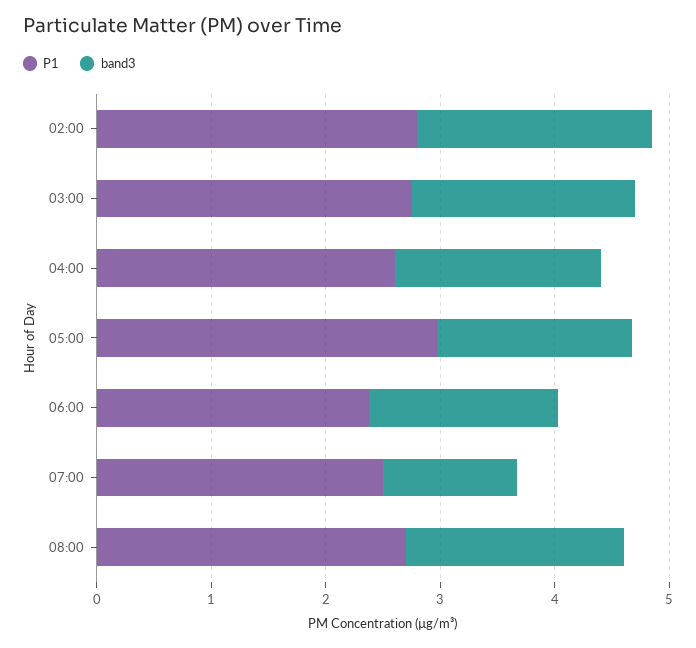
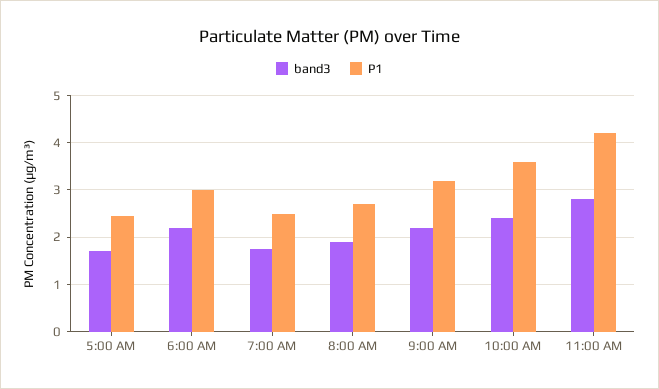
P1, 02:00: 2.8 -> none
band3, 02:00: 2 -> none
P1, 03:00: 2.8 -> none
band3, 03:00: 2 -> none
P1, 04:00: 2.6 -> none
band3, 04:00: 1.8 -> none
P1, 05:00: 3 -> 2.4
P1, 06:00: 2.4 -> 3
band3, 06:00: 1.6 -> 2.2
band3, 07:00: 1.2 -> 1.8
band3, 9:00 AM: none -> 2.2
P1, 9:00 AM: none -> 3.2
band3, 10:00 AM: none -> 2.4
P1, 10:00 AM: none -> 3.6
band3, 11:00 AM: none -> 2.8
P1, 11:00 AM: none -> 4.2

